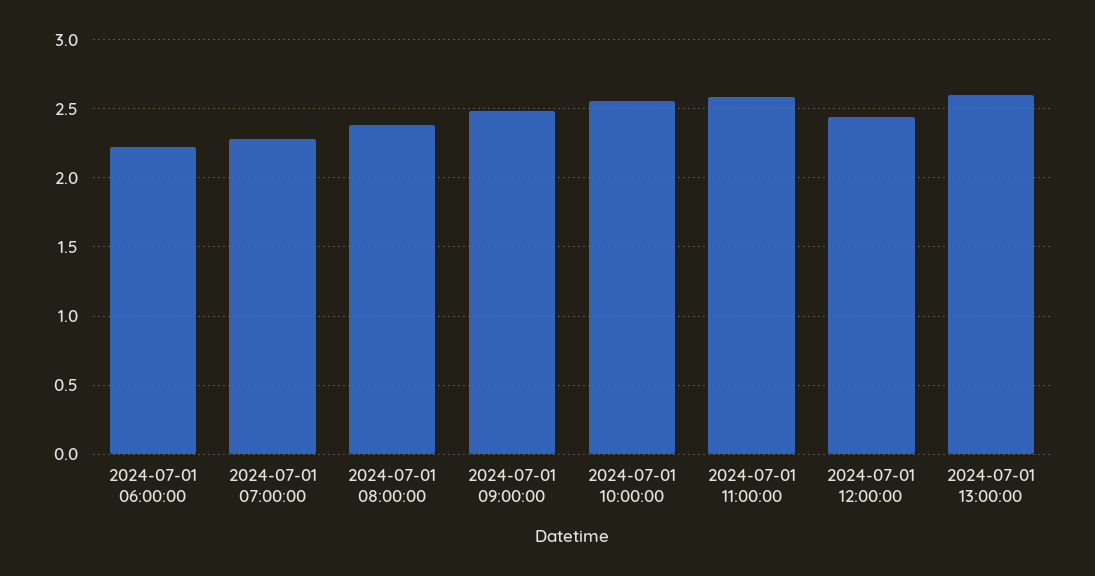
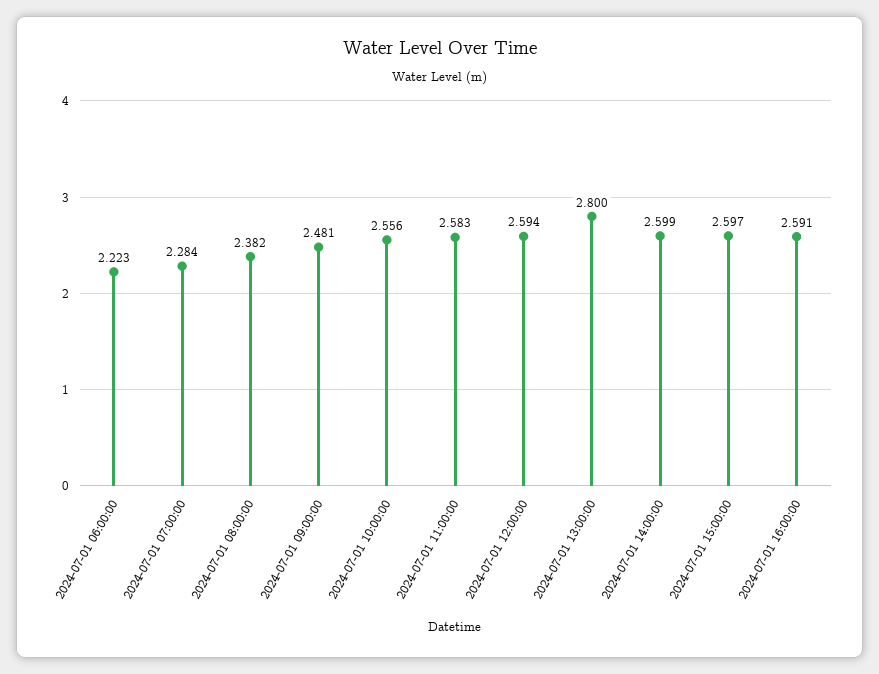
2024-07-01 12:00:00: 2.45 -> 2.594
2024-07-01 13:00:00: 2.6 -> 2.8
2024-07-01 14:00:00: none -> 2.599
2024-07-01 15:00:00: none -> 2.597
2024-07-01 16:00:00: none -> 2.591

